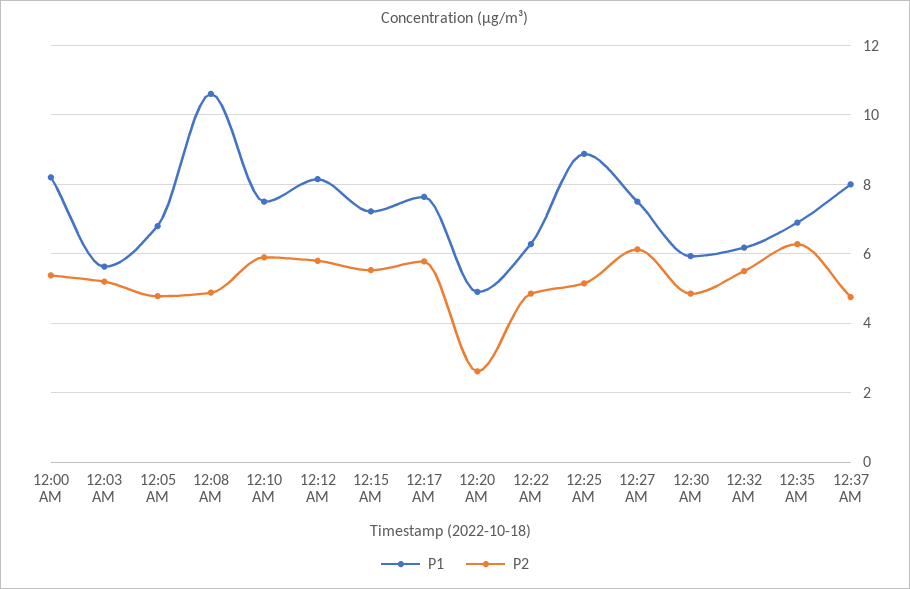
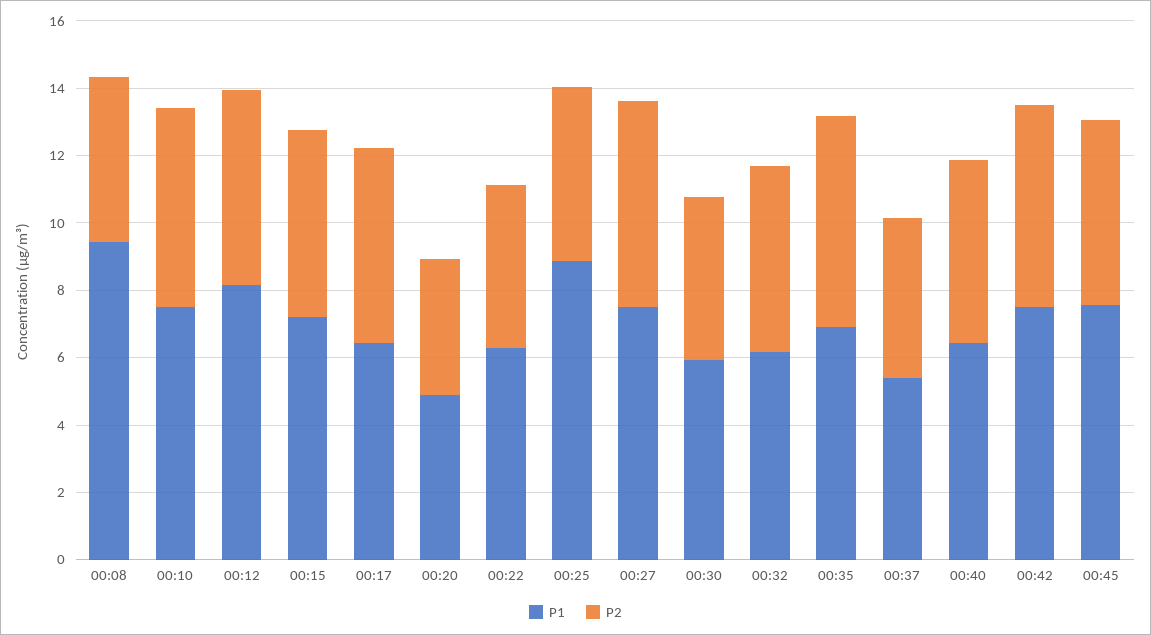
P1, 12:00 AM: 8.2 -> none
P2, 12:00 AM: 5.4 -> none
P1, 12:03 AM: 5.6 -> none
P2, 12:03 AM: 5.2 -> none
P1, 12:05 AM: 6.8 -> none
P2, 12:05 AM: 4.8 -> none
P1, 12:08 AM: 10.6 -> 9.5
P1, 12:17 AM: 7.6 -> 6.5
P2, 12:20 AM: 2.6 -> 4
P1, 12:37 AM: 8 -> 5.5
P1, 00:40: none -> 6.5
P2, 00:40: none -> 5.5
P1, 00:42: none -> 7.5
P2, 00:42: none -> 6
P1, 00:45: none -> 7.5
P2, 00:45: none -> 5.5

